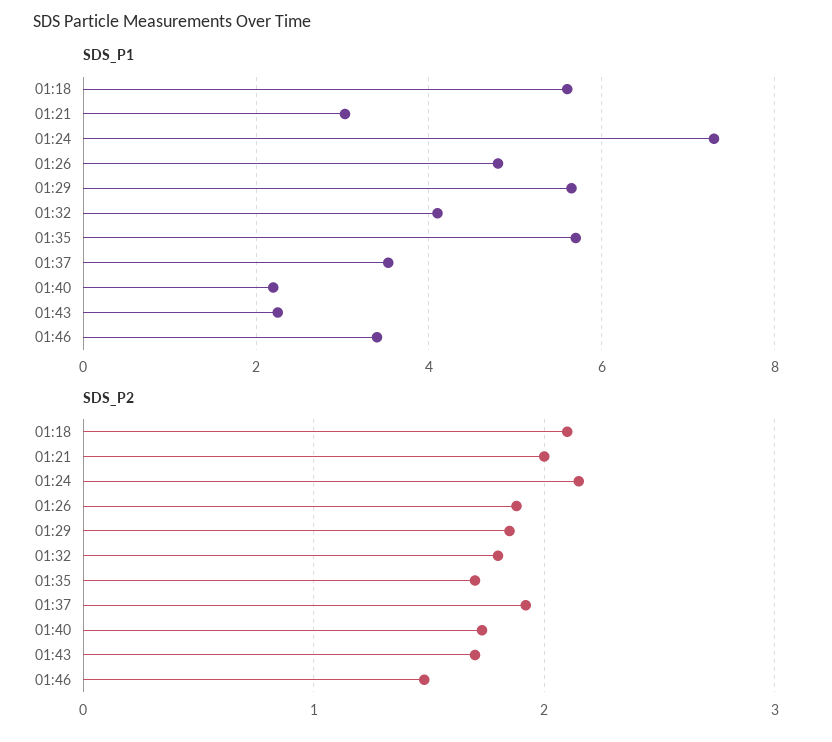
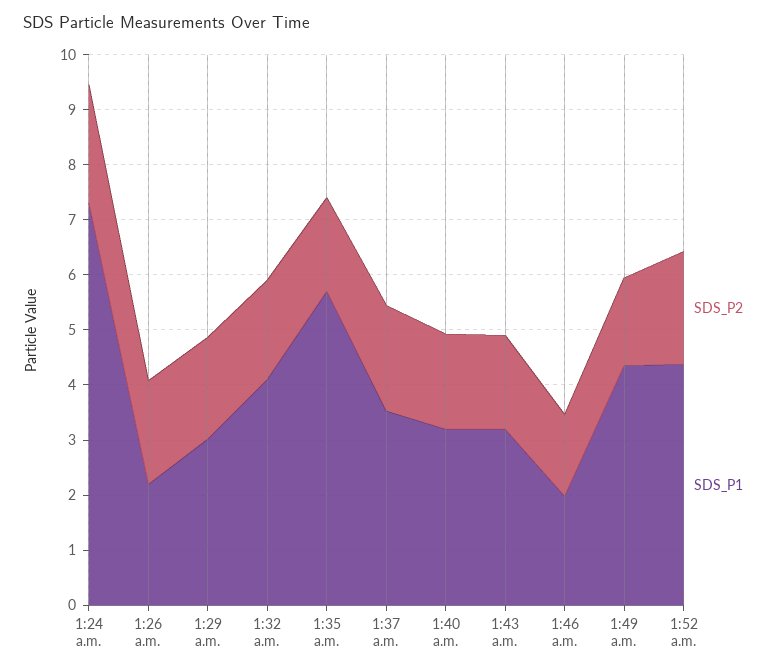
SDS_P1, 01:18: 5.6 -> none
SDS_P1, 01:21: 3 -> none
SDS_P1, 01:26: 4.8 -> 2.2
SDS_P1, 01:29: 5.6 -> 3
SDS_P1, 01:40: 2.2 -> 3.2
SDS_P1, 01:43: 2.2 -> 3.2
SDS_P1, 01:46: 3.4 -> 2
SDS_P2, 01:18: 2.1 -> none
SDS_P2, 01:21: 2 -> none
SDS_P2, 1:49 a.m.: none -> 1.6
SDS_P1, 1:49 a.m.: none -> 4.4
SDS_P2, 1:52 a.m.: none -> 2
SDS_P1, 1:52 a.m.: none -> 4.4

